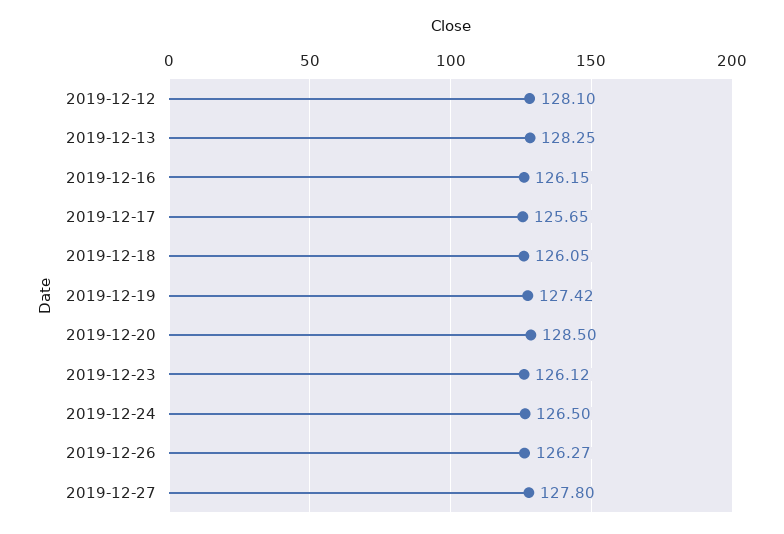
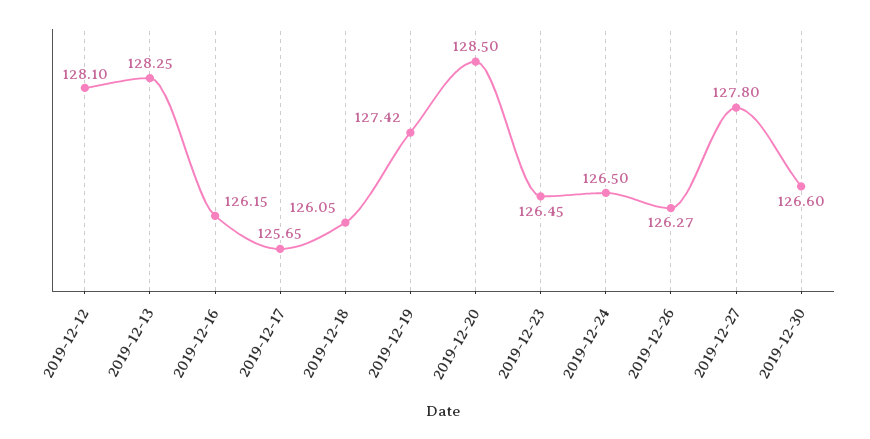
2019-12-23: 126.12 -> 126.45
2019-12-30: none -> 126.6

